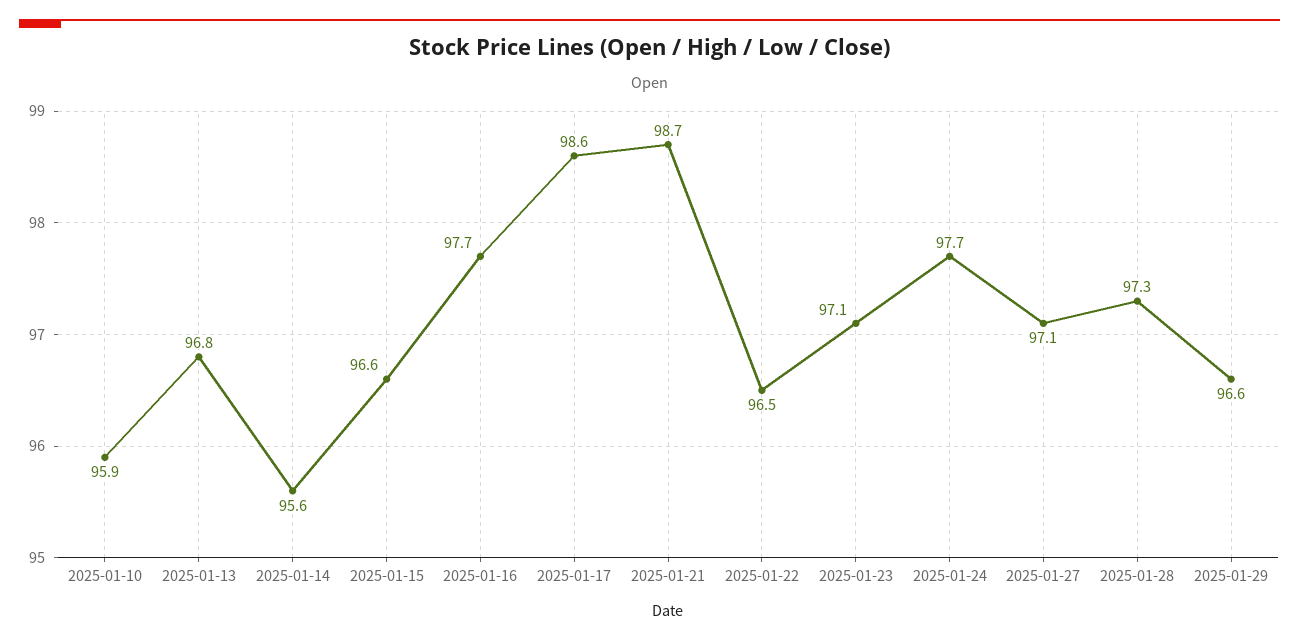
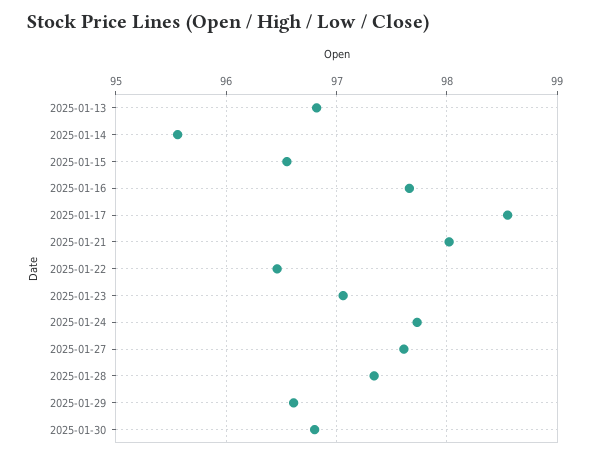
2025-01-10: 95.9 -> none
2025-01-21: 98.7 -> 98
2025-01-27: 97.1 -> 97.6
2025-01-30: none -> 96.8

